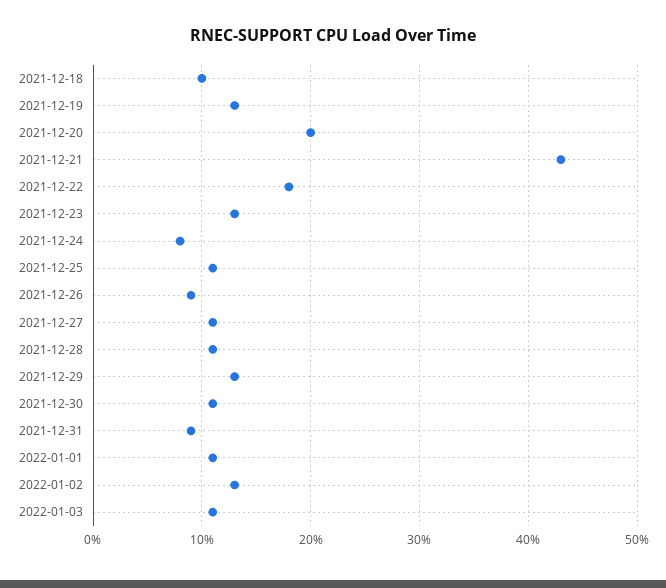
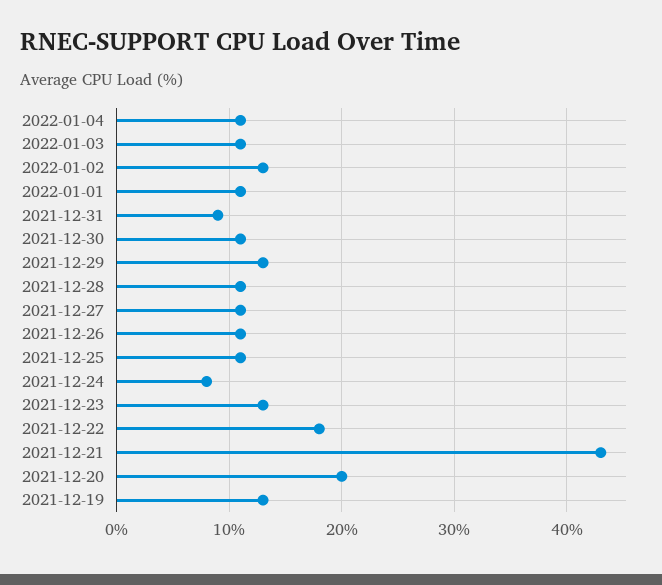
2021-12-18: 10 -> none
2021-12-26: 9 -> 11
2022-01-04: none -> 11

